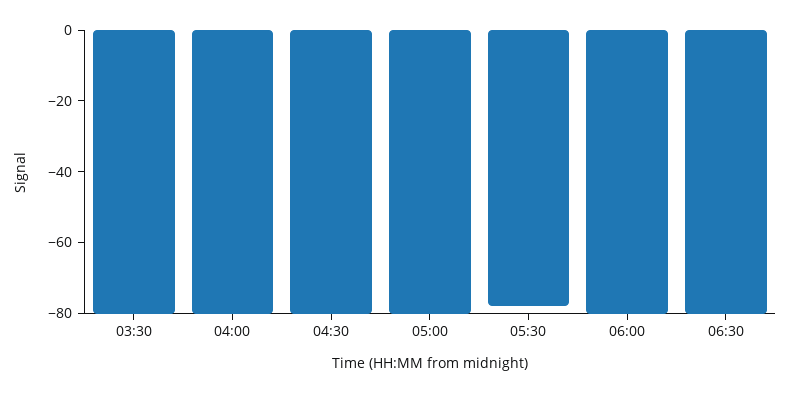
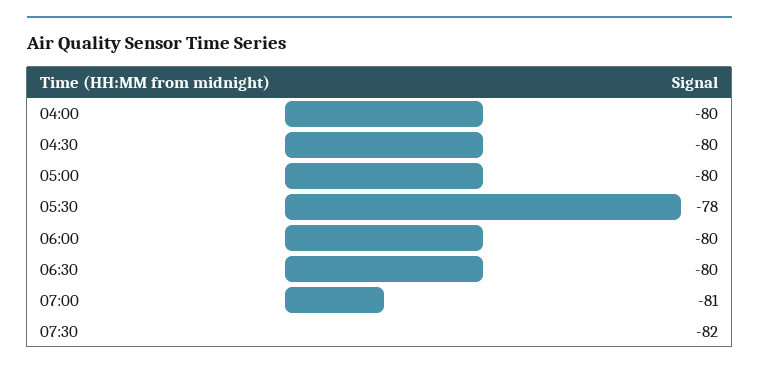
03:30: -80 -> none
07:00: none -> -81
07:30: none -> -82

